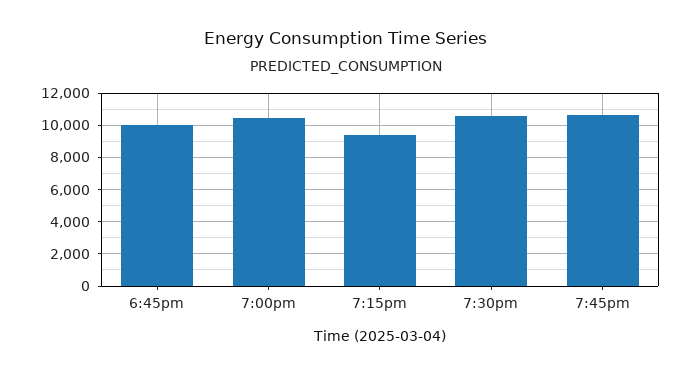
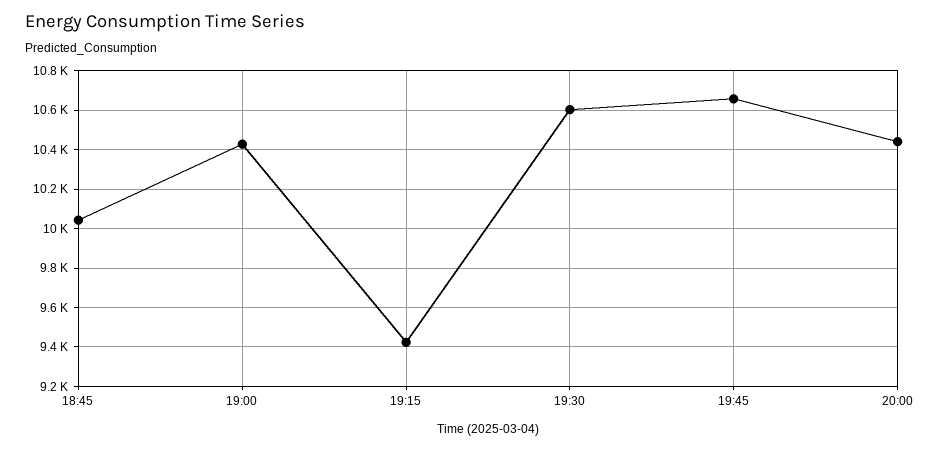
20:00: none -> 10450

